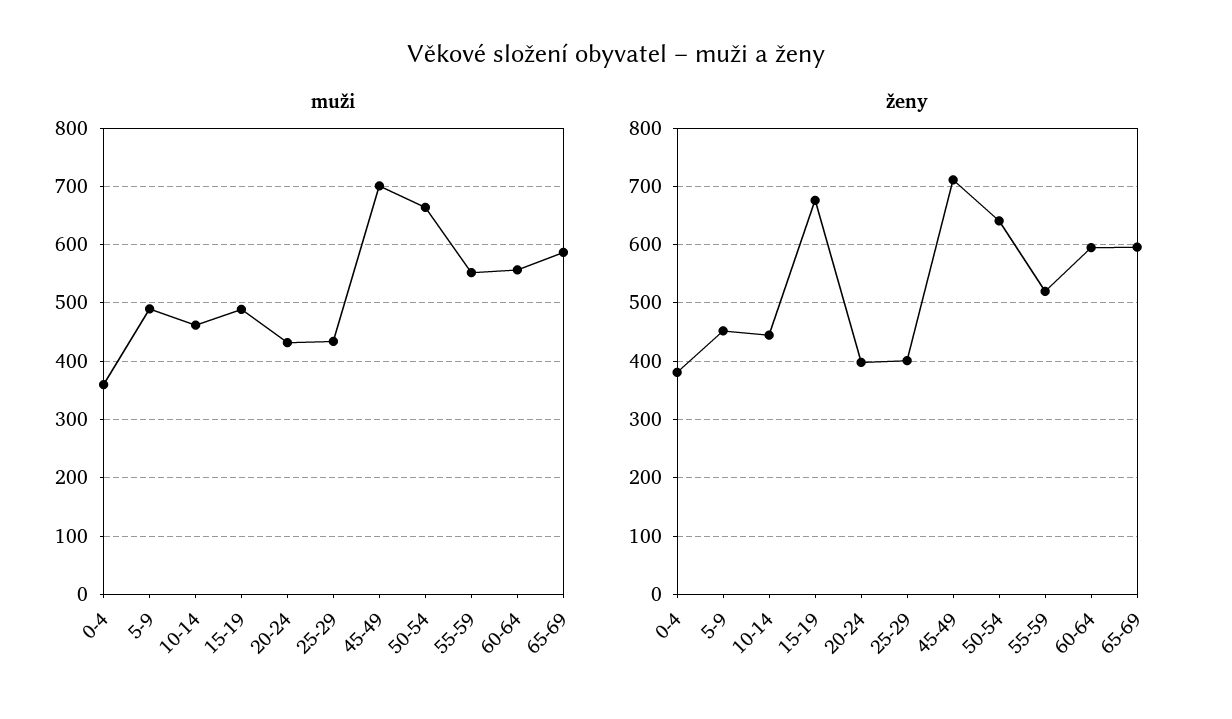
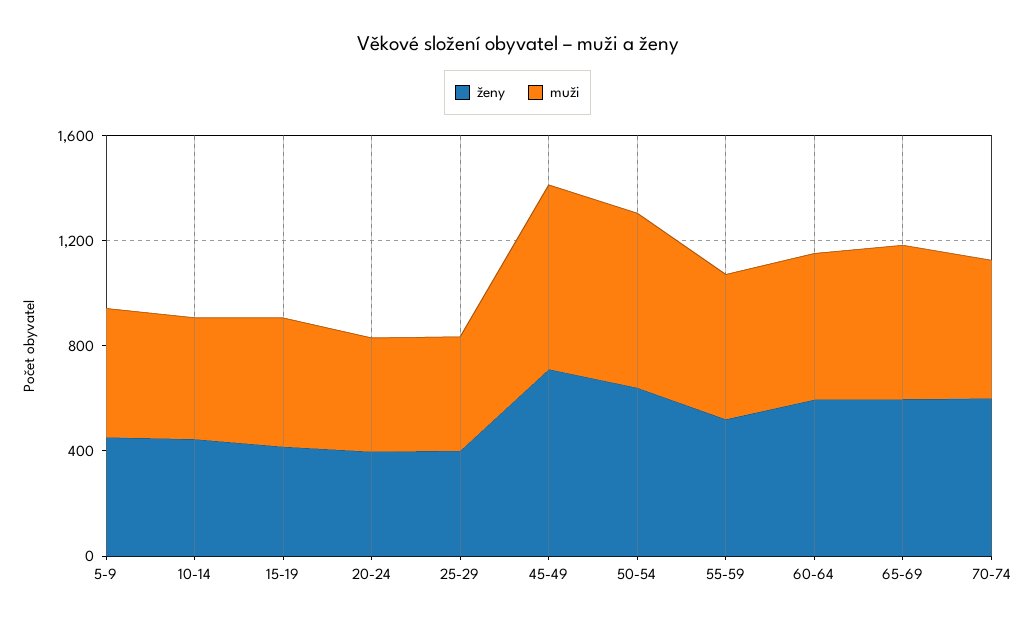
muži, 0-4: 360 -> none
ženy, 0-4: 380 -> none
ženy, 15-19: 680 -> 400
ženy, 70-74: none -> 600
muži, 70-74: none -> 500

